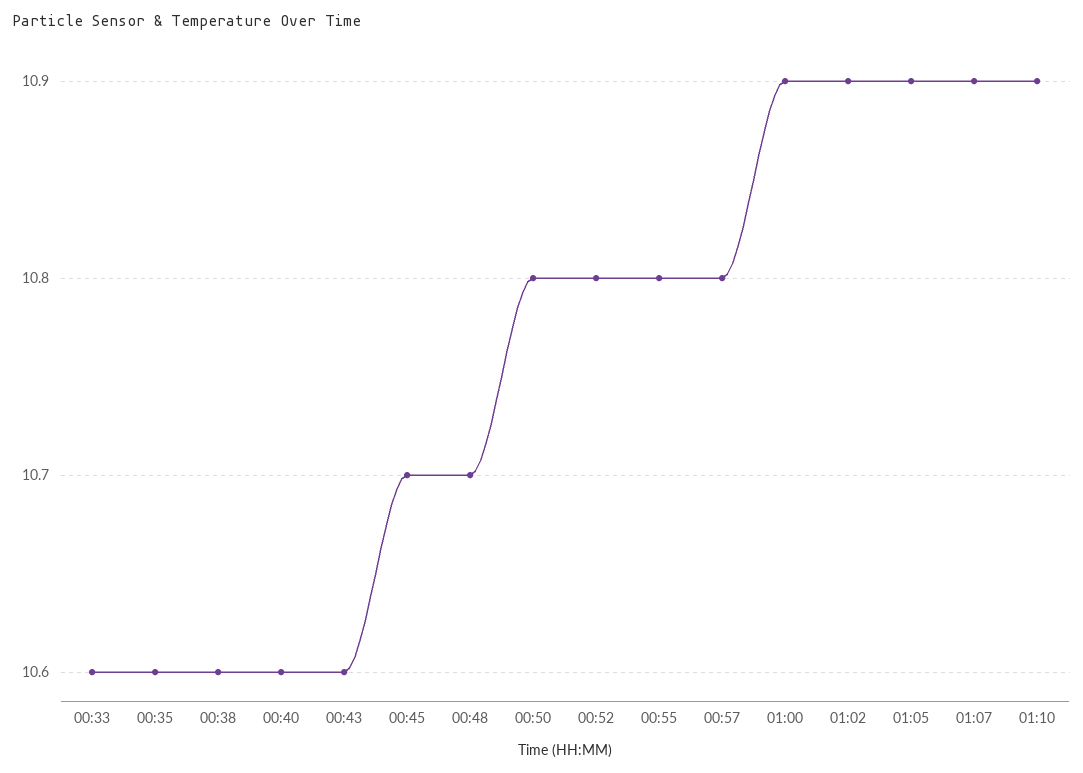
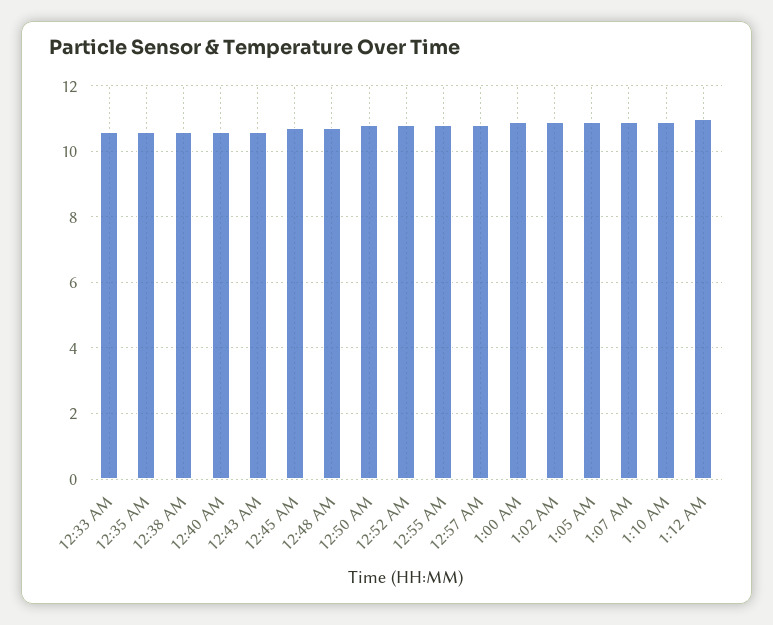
1:12 AM: none -> 11

